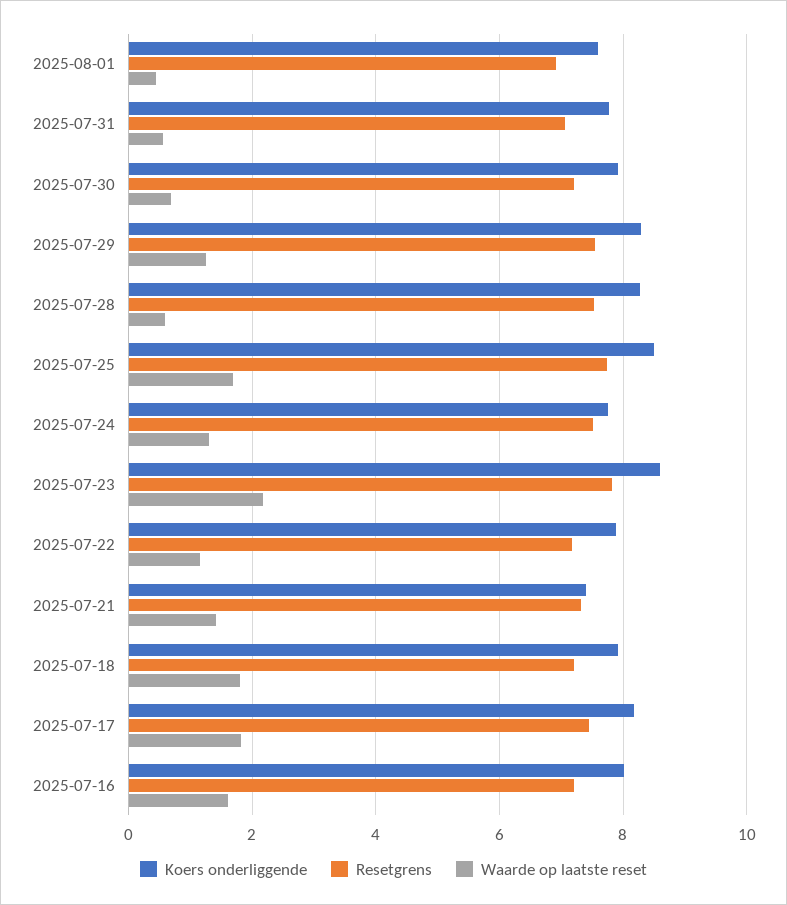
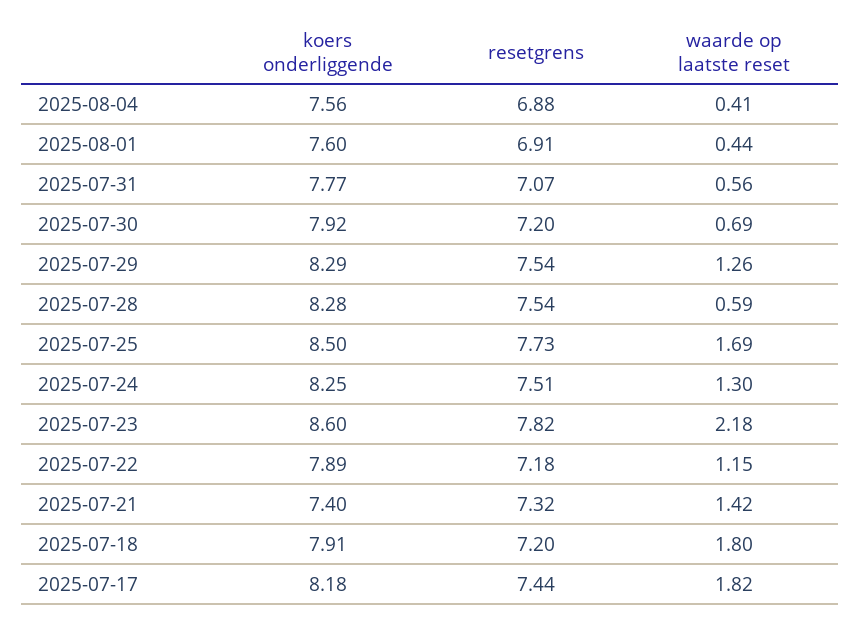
Koers onderliggende, 2025-07-24: 7.8 -> 8.25
Koers onderliggende, 2025-07-16: 8 -> none
Resetgrens, 2025-07-16: 7.2 -> none
Waarde op laatste reset, 2025-07-16: 1.6 -> none
Koers onderliggende, 2025-08-04: none -> 7.56
Resetgrens, 2025-08-04: none -> 6.88
Waarde op laatste reset, 2025-08-04: none -> 0.41

